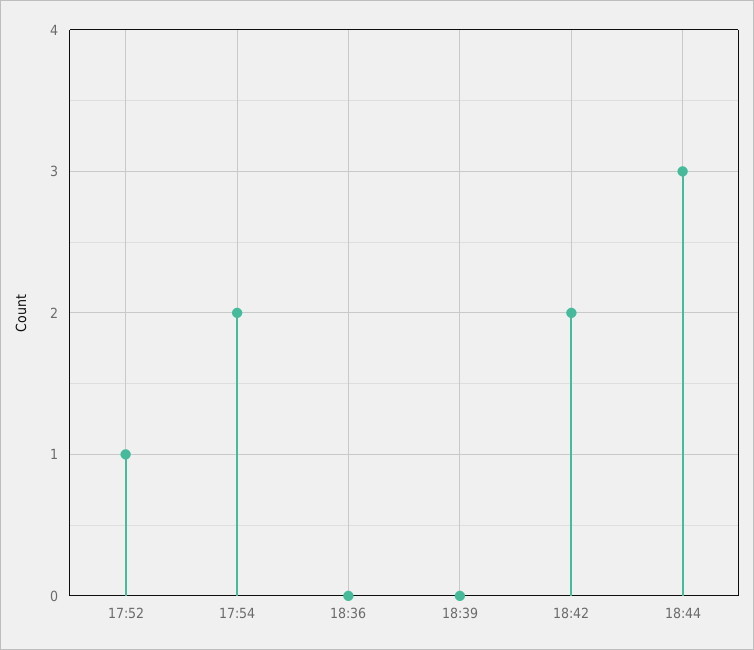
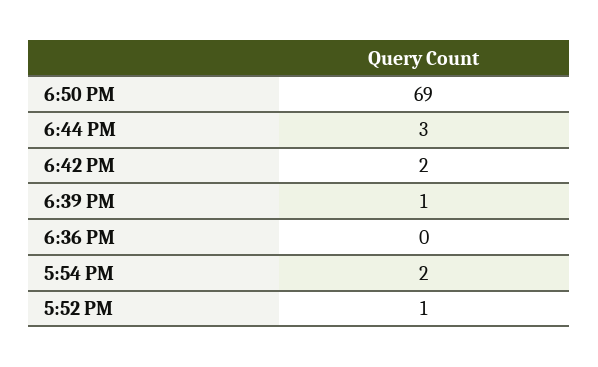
18:39: 0 -> 1
6:50 PM: none -> 69

